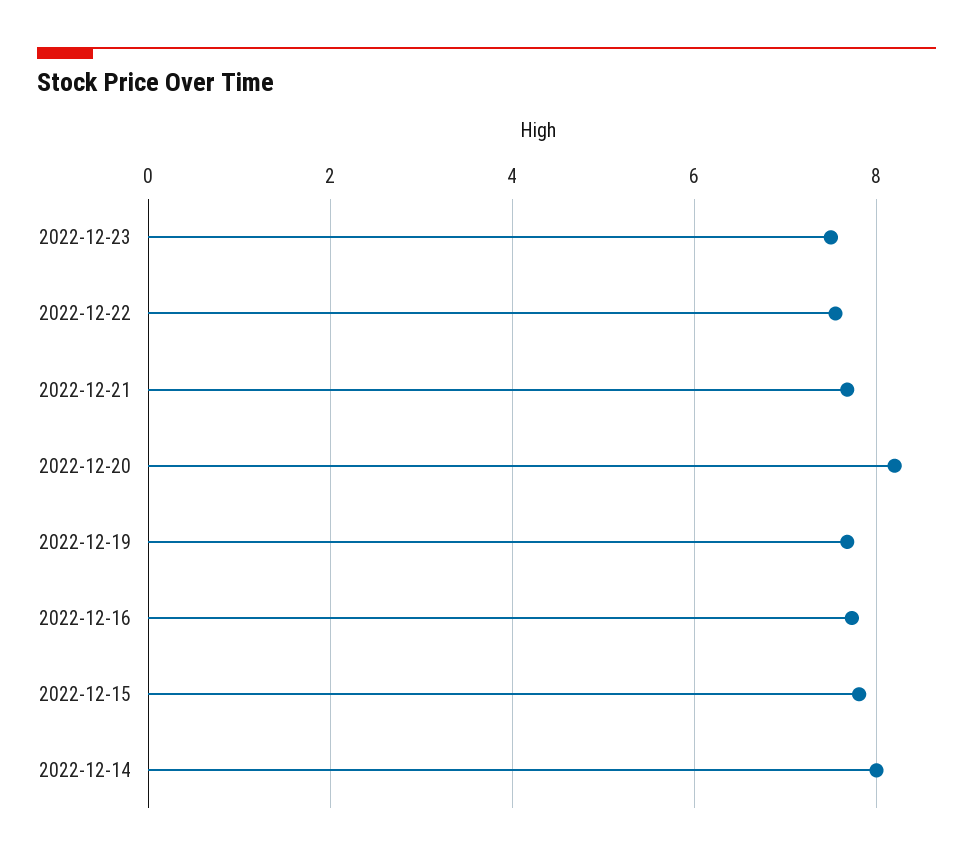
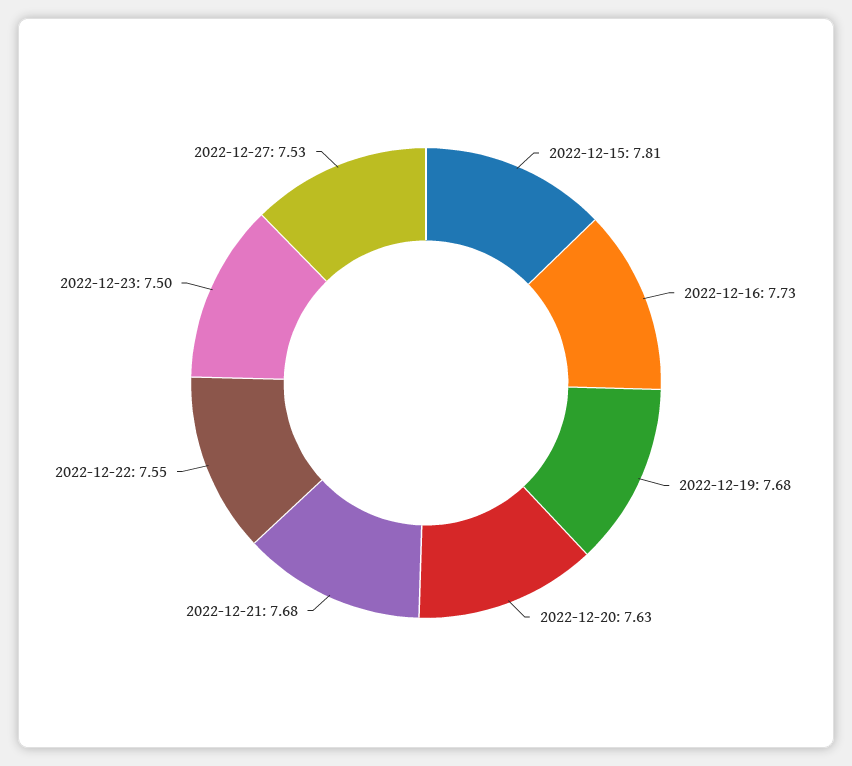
2022-12-20: 8.2 -> 7.63
2022-12-14: 8 -> none
2022-12-27: none -> 7.53

